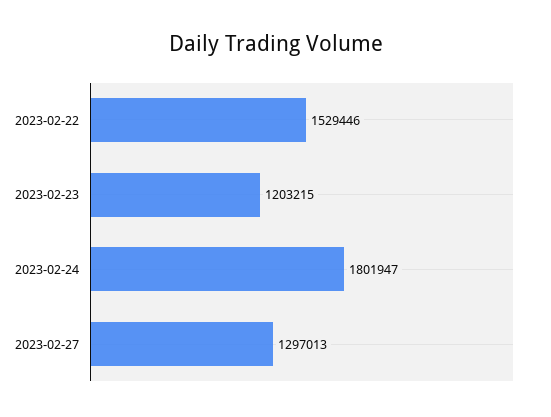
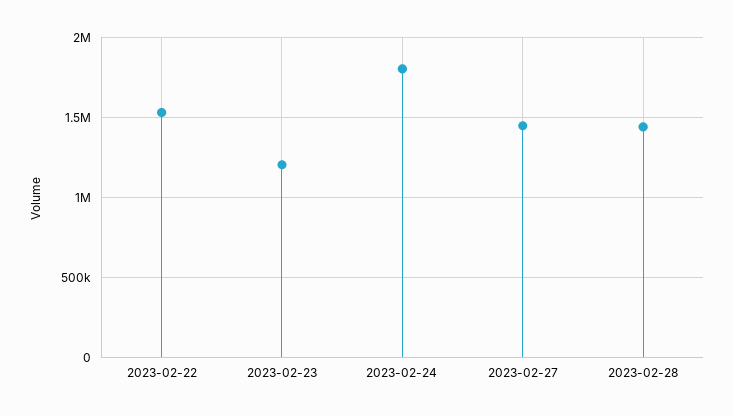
2023-02-27: 1297013 -> 1450000
2023-02-28: none -> 1450000

